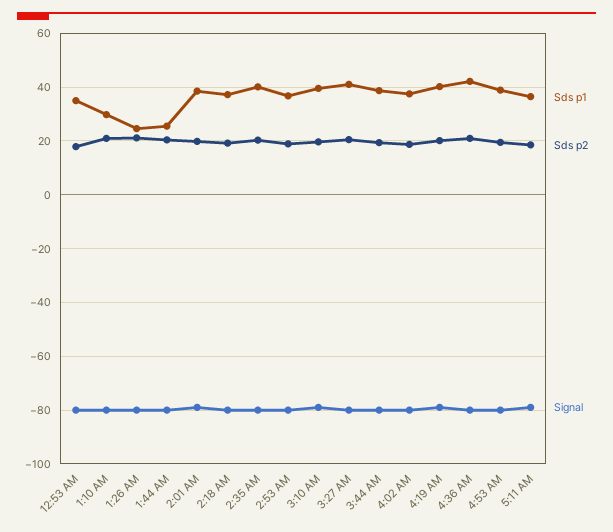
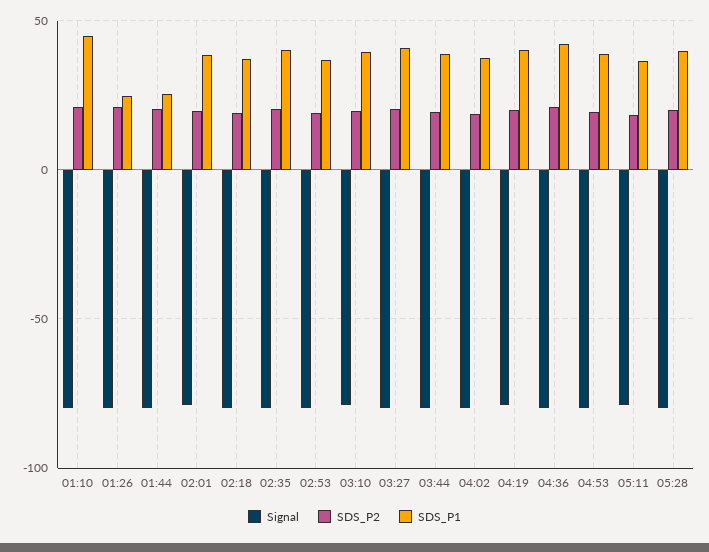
Sds p1, 12:53 AM: 35 -> none
Sds p2, 12:53 AM: 17.5 -> none
Signal, 12:53 AM: -80 -> none
Sds p1, 1:10 AM: 30 -> 45
Signal, 05:28: none -> -80
Sds p2, 05:28: none -> 20
Sds p1, 05:28: none -> 40

